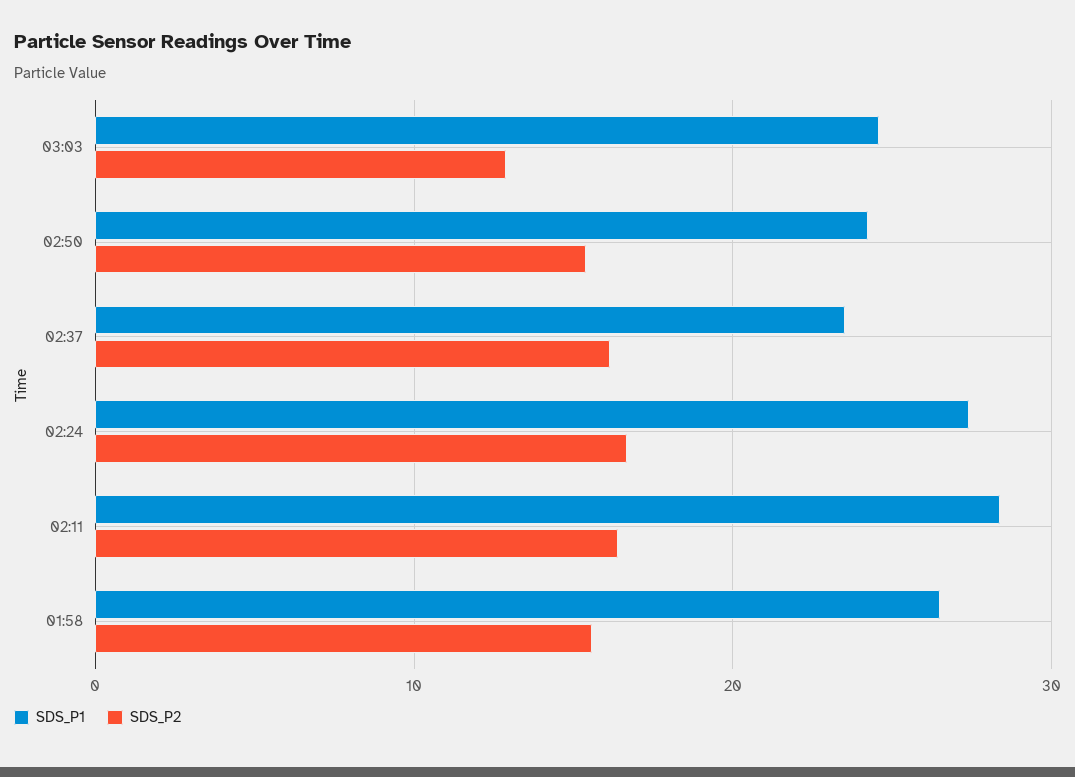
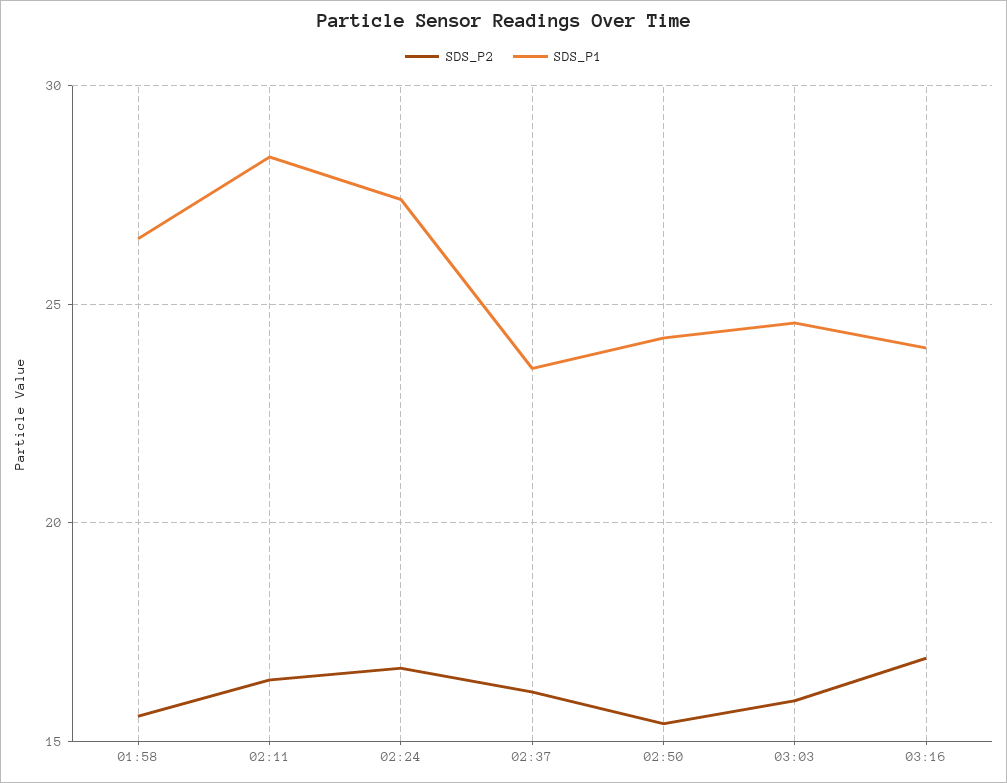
SDS_P2, 03:03: 13 -> 16
SDS_P2, 03:16: none -> 17
SDS_P1, 03:16: none -> 24

